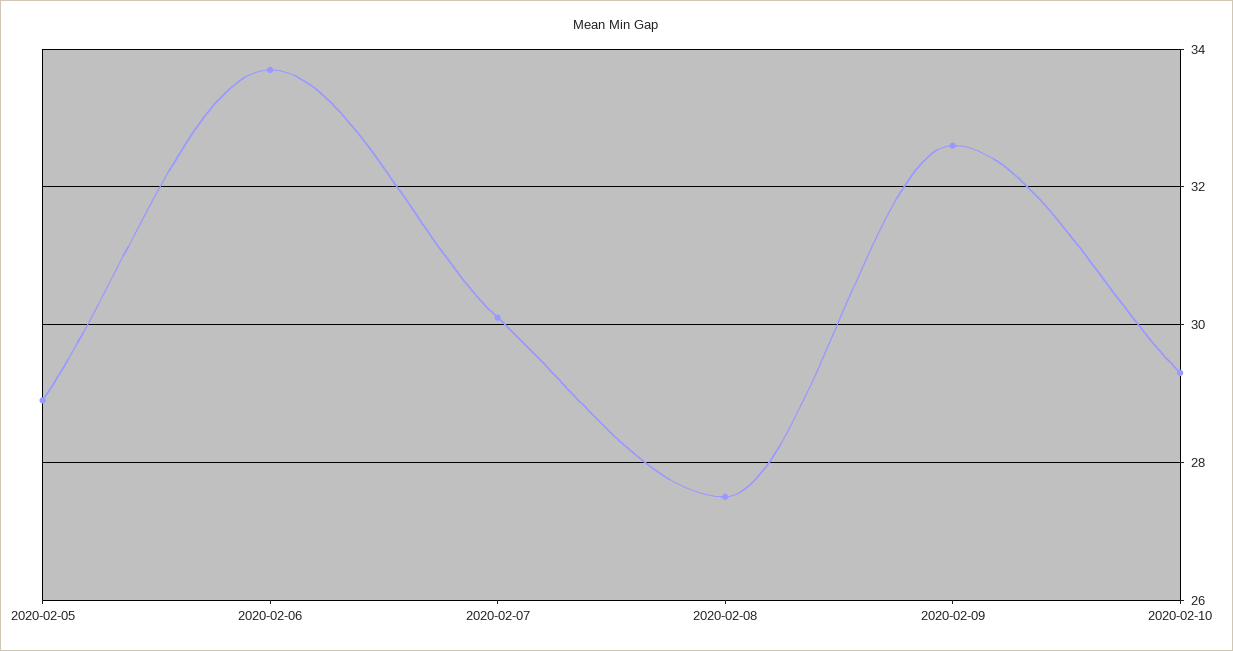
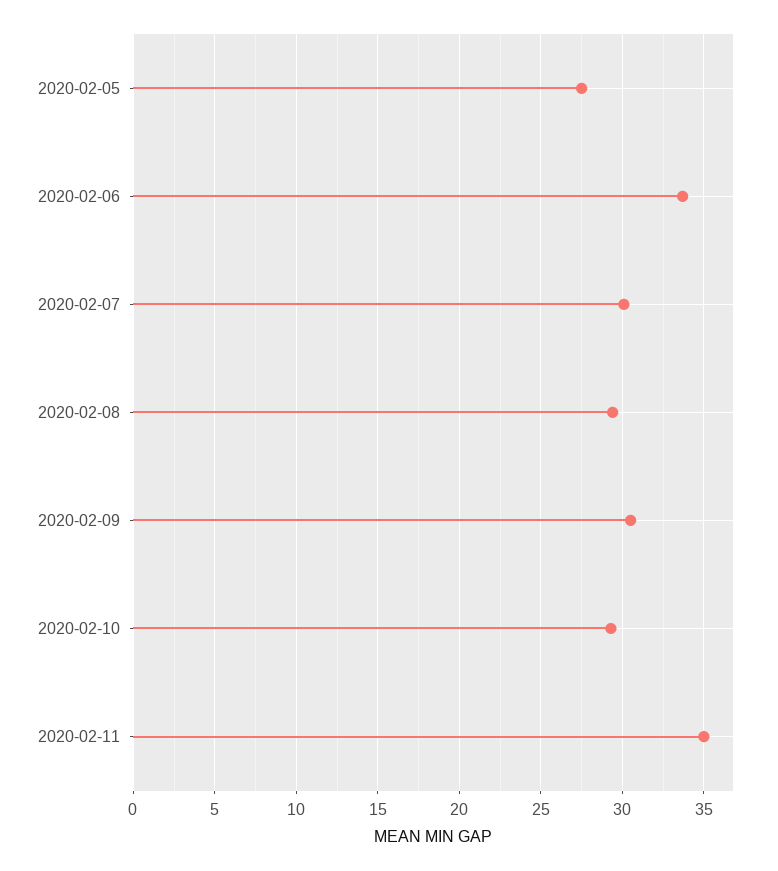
2020-02-05: 29 -> 27.5
2020-02-08: 27.5 -> 29.5
2020-02-09: 32.5 -> 30.5
2020-02-11: none -> 35

